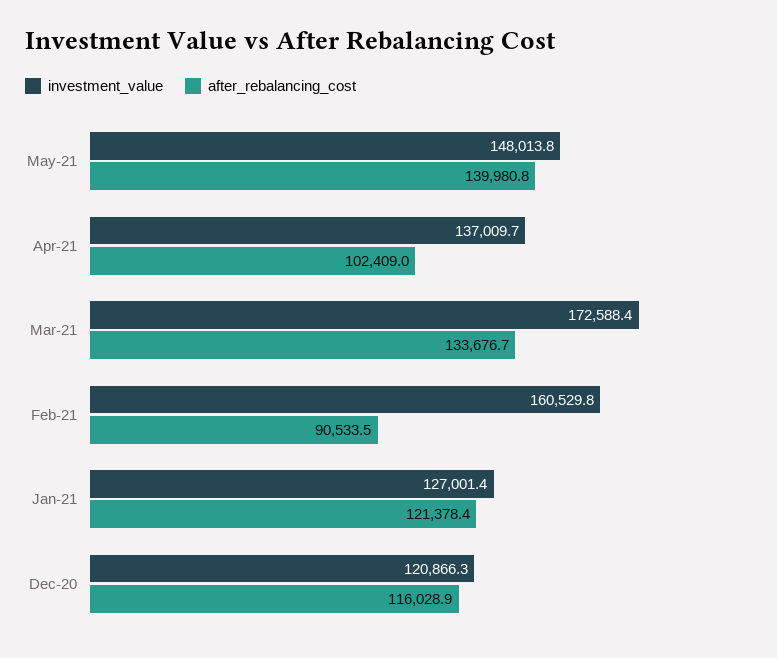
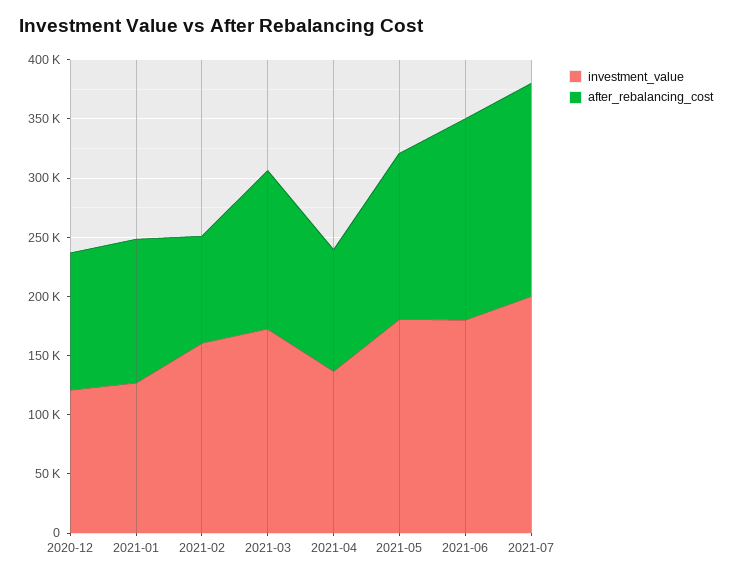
investment_value, May-21: 148013.8 -> 180000
investment_value, 2021-06: none -> 180000
after_rebalancing_cost, 2021-06: none -> 170000
investment_value, 2021-07: none -> 200000
after_rebalancing_cost, 2021-07: none -> 180000

